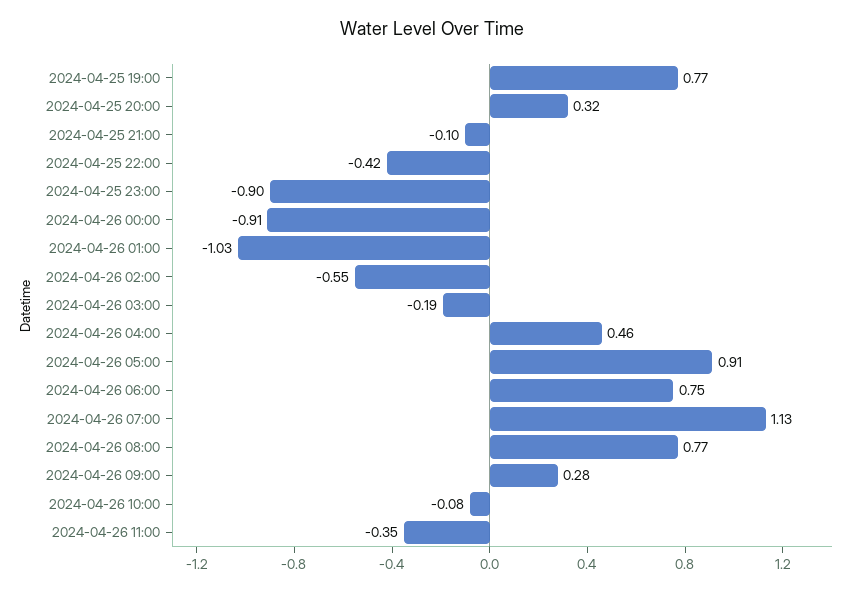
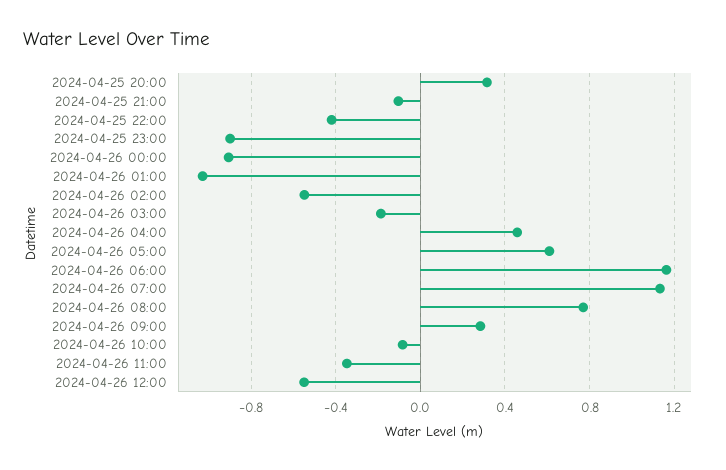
2024-04-25 19:00: 0.77 -> none
2024-04-26 05:00: 0.91 -> 0.6
2024-04-26 06:00: 0.75 -> 1.15
2024-04-26 12:00: none -> -0.55

